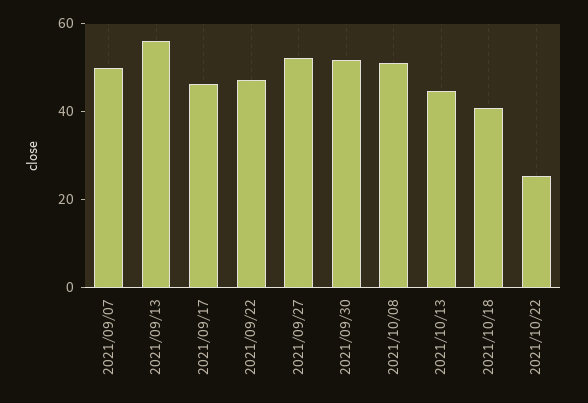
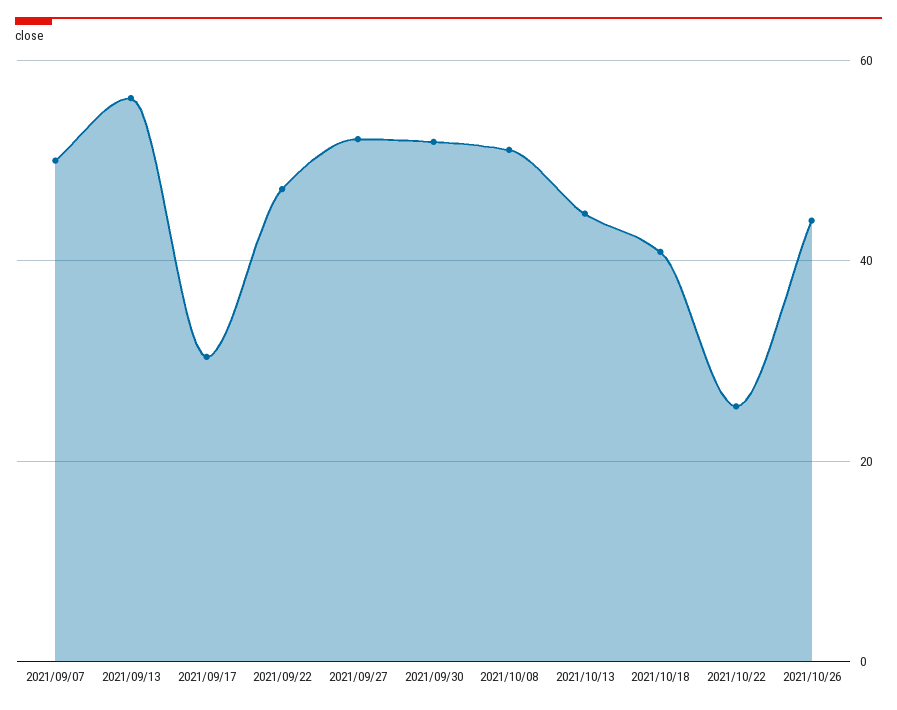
2021/09/17: 45 -> 30
2021/10/26: none -> 44

